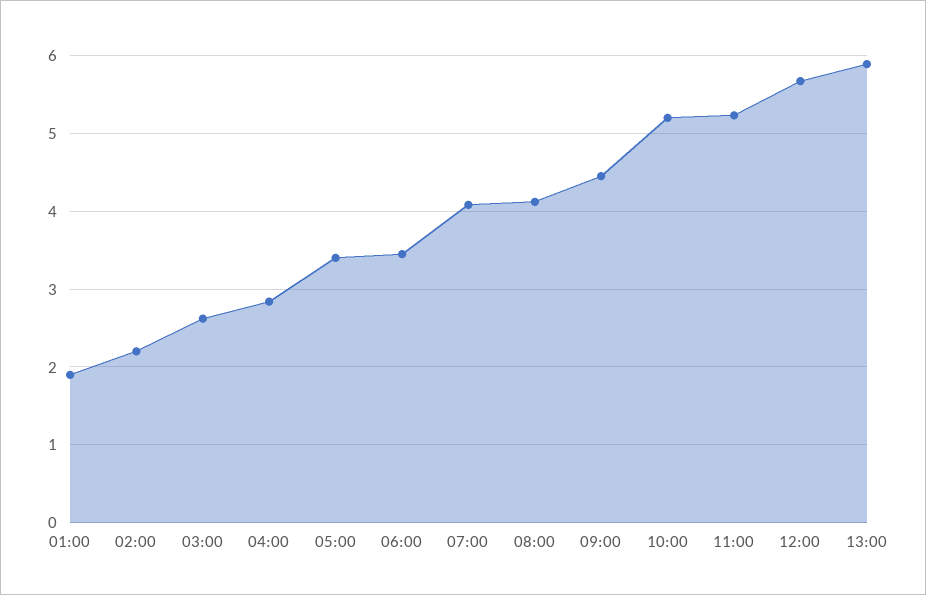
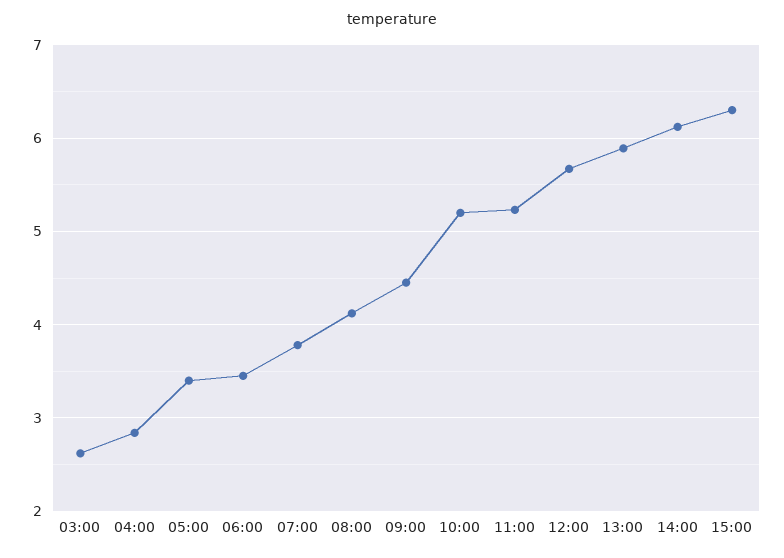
01:00: 1.9 -> none
02:00: 2.2 -> none
07:00: 4.1 -> 3.8
14:00: none -> 6.1
15:00: none -> 6.3

